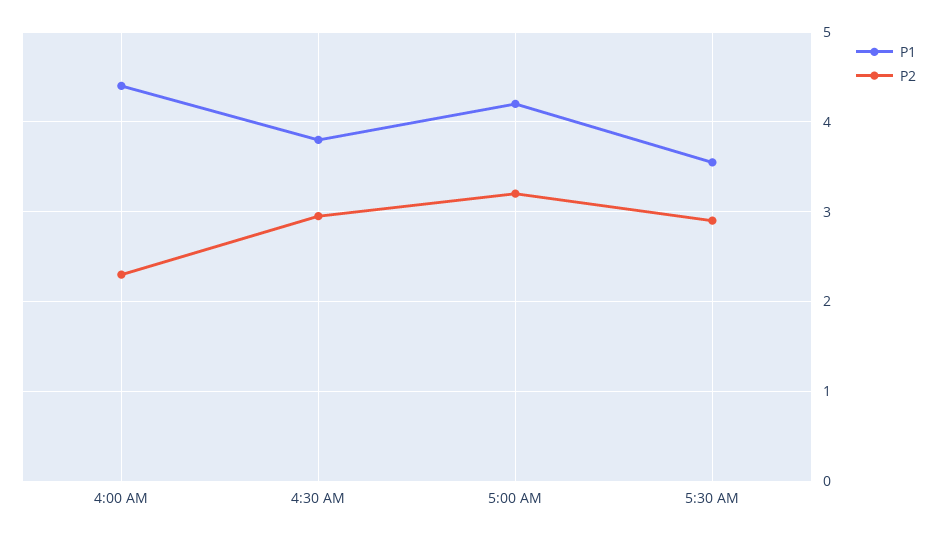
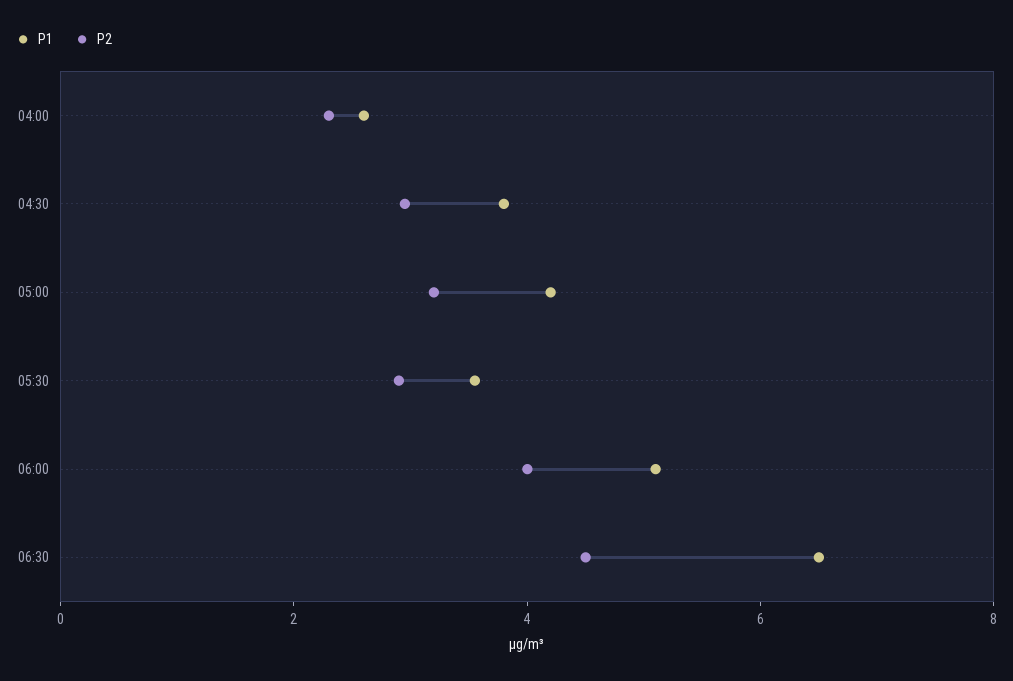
P1, 4:00 AM: 4.4 -> 2.5
P1, 06:00: none -> 5
P2, 06:00: none -> 4
P1, 06:30: none -> 6.5
P2, 06:30: none -> 4.5

